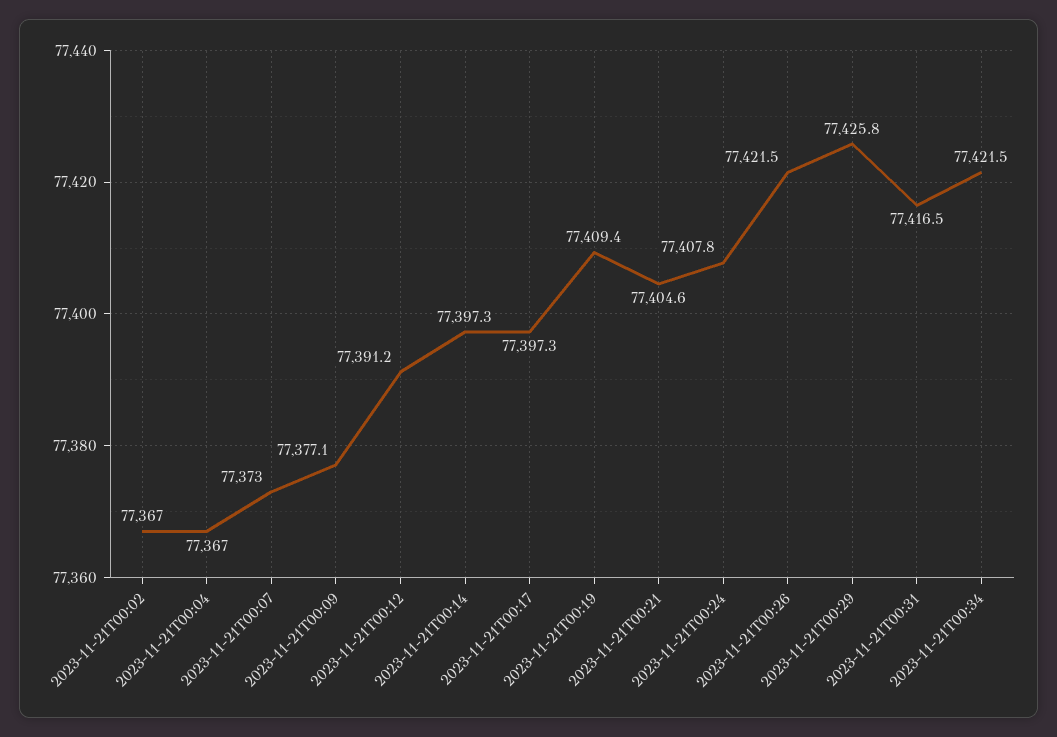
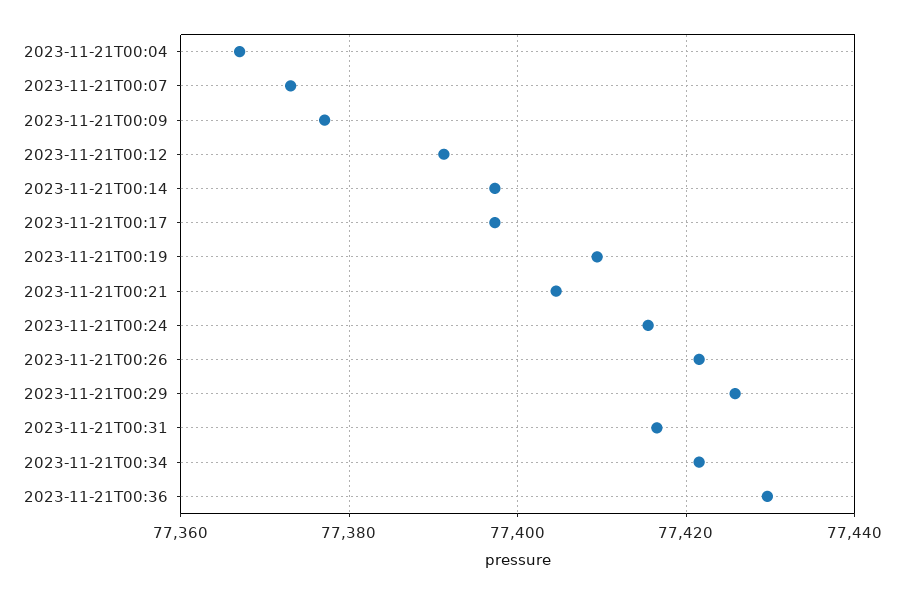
2023-11-21T00:02: 77367 -> none
2023-11-21T00:24: 77407.8 -> 77416
2023-11-21T00:36: none -> 77430

